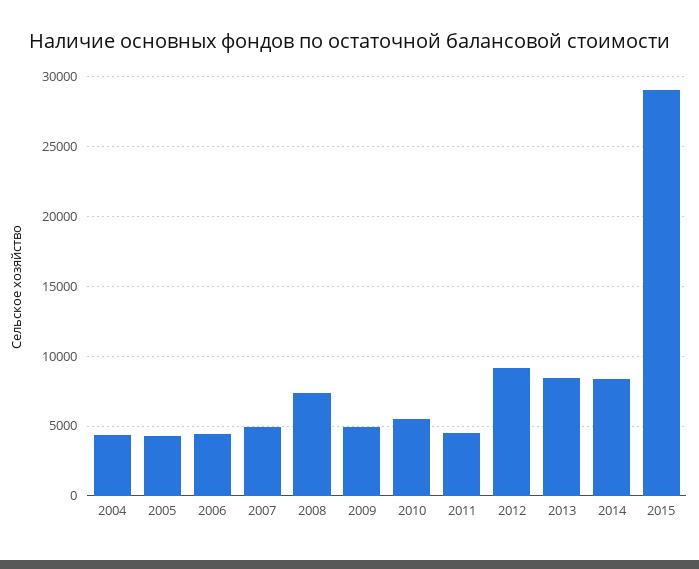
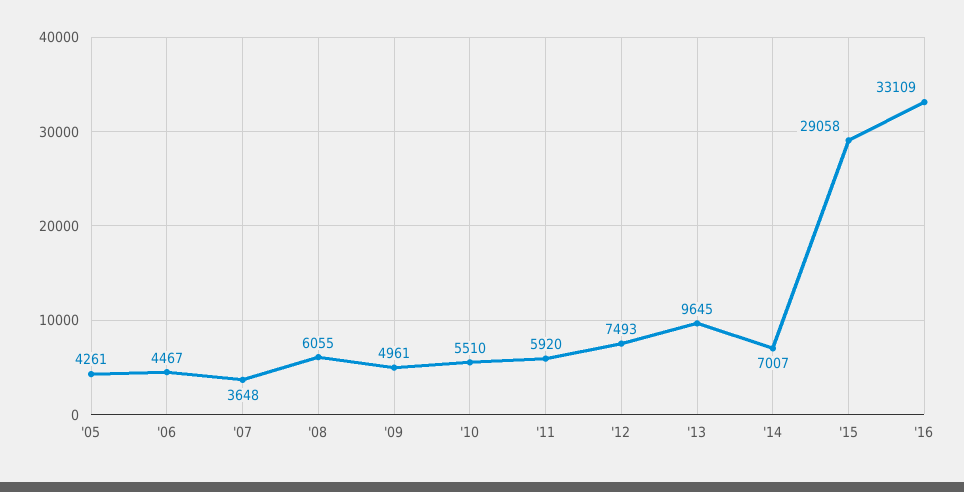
2004: 4500 -> none
2007: 5000 -> 3648
2008: 7500 -> 6055
2011: 4500 -> 5920
2012: 9000 -> 7493
2013: 8500 -> 9645
2014: 8500 -> 7007
'16: none -> 33109

